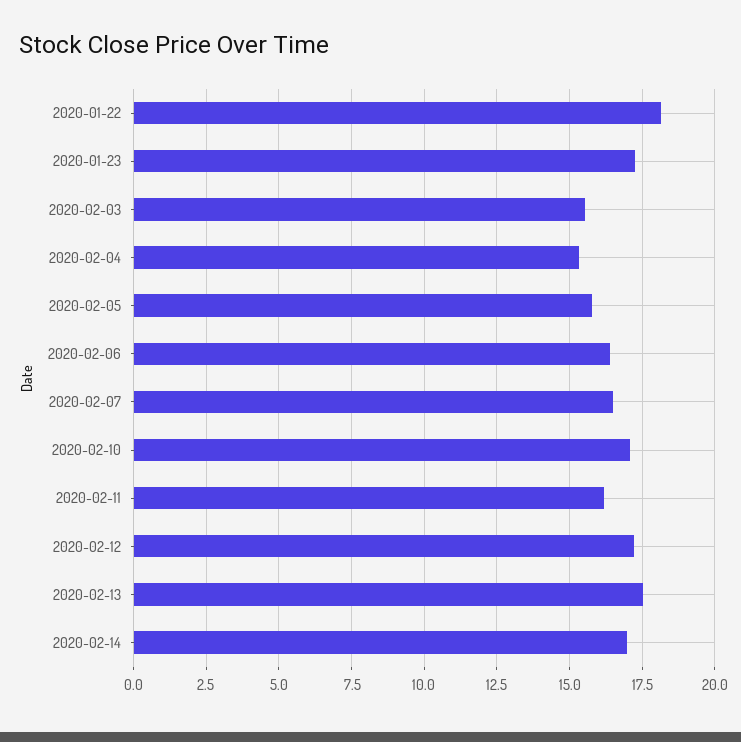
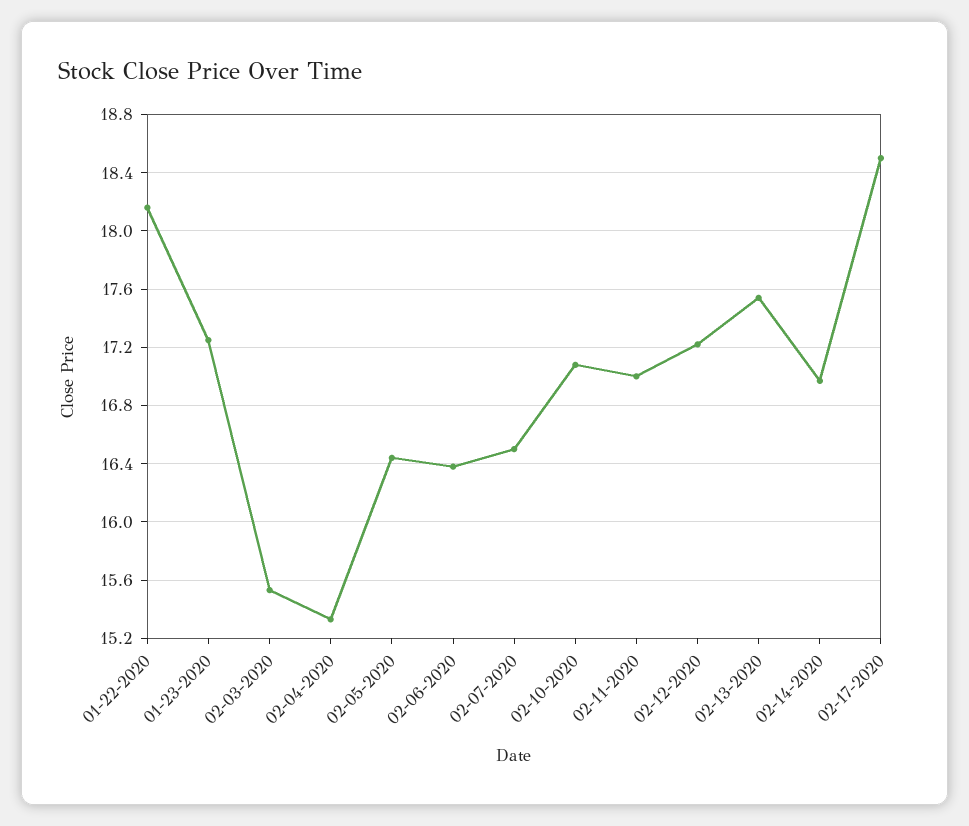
2020-02-05: 15.75 -> 16.45
2020-02-11: 16.25 -> 17
02-17-2020: none -> 18.5

